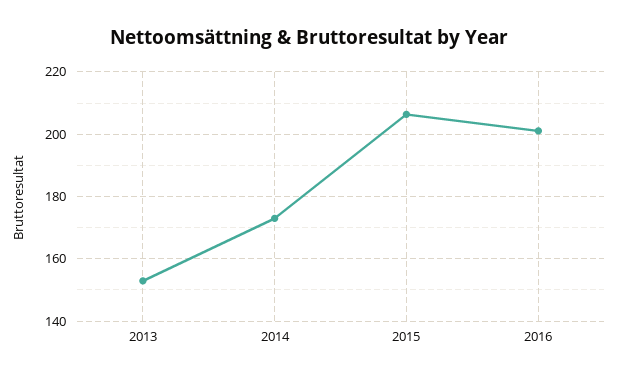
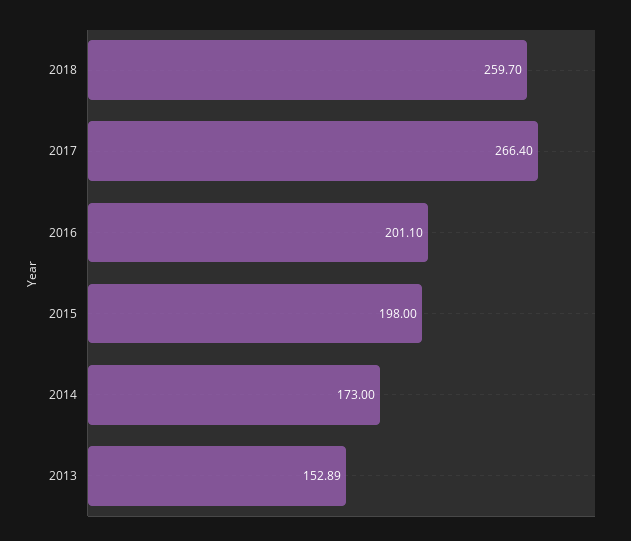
2015: 206 -> 198
2018: none -> 259.7
2017: none -> 266.4

